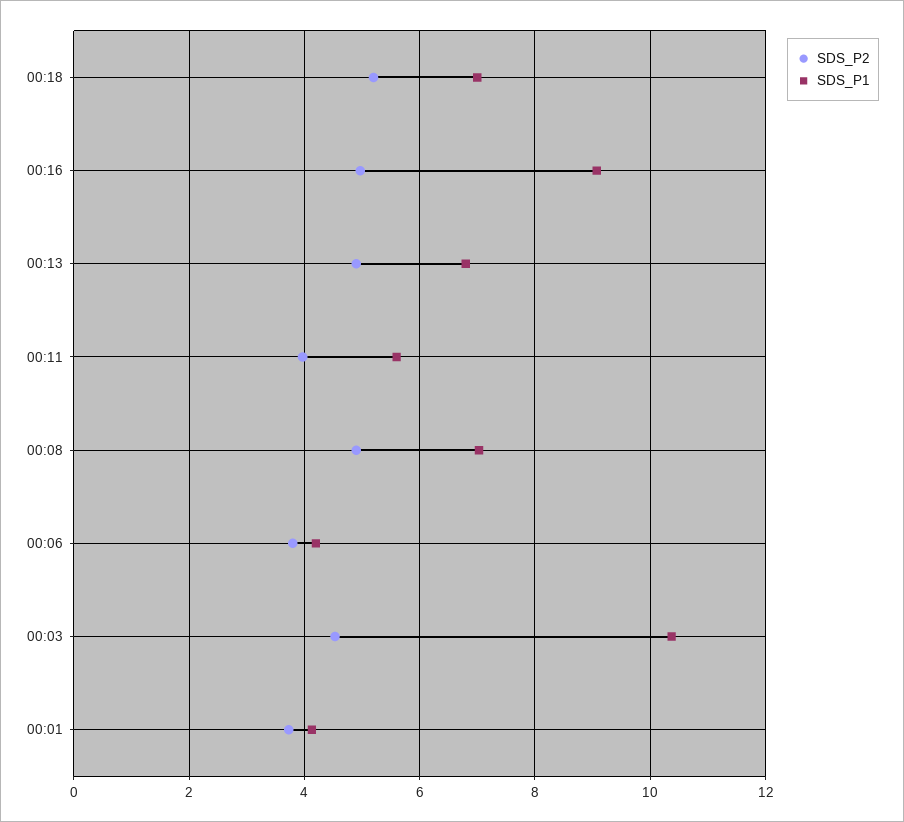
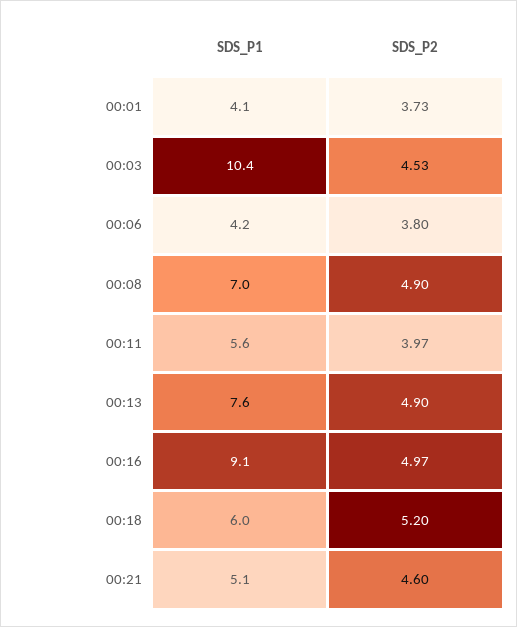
SDS_P1, 00:18: 7 -> 6
SDS_P1, 00:13: 6.8 -> 7.6
SDS_P1, 00:21: none -> 5.1
SDS_P2, 00:21: none -> 4.6

